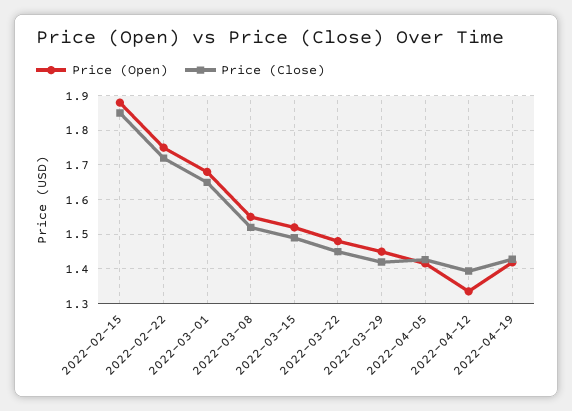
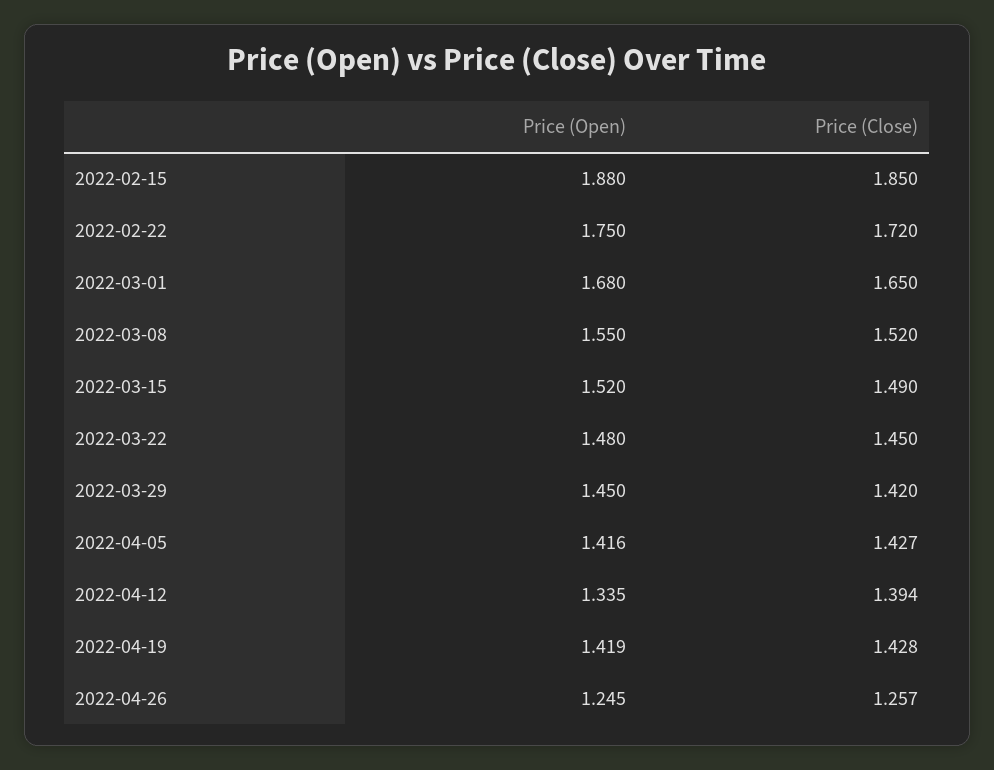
Price (Open), 2022-04-26: none -> 1.245
Price (Close), 2022-04-26: none -> 1.257

